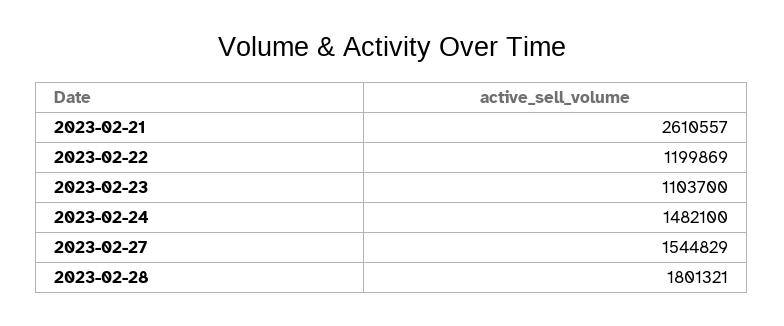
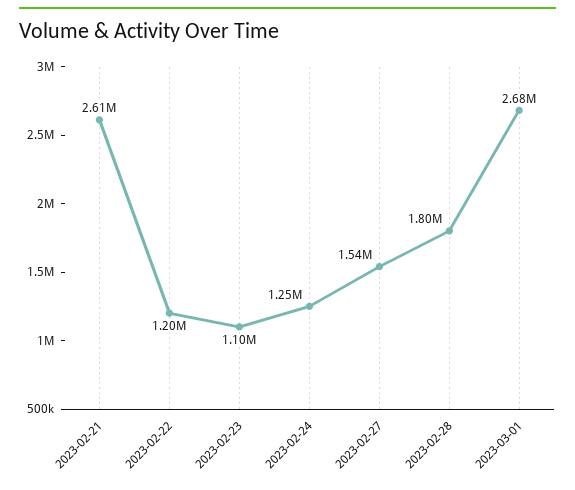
2023-02-24: 1482100 -> 1250000
2023-03-01: none -> 2680000

